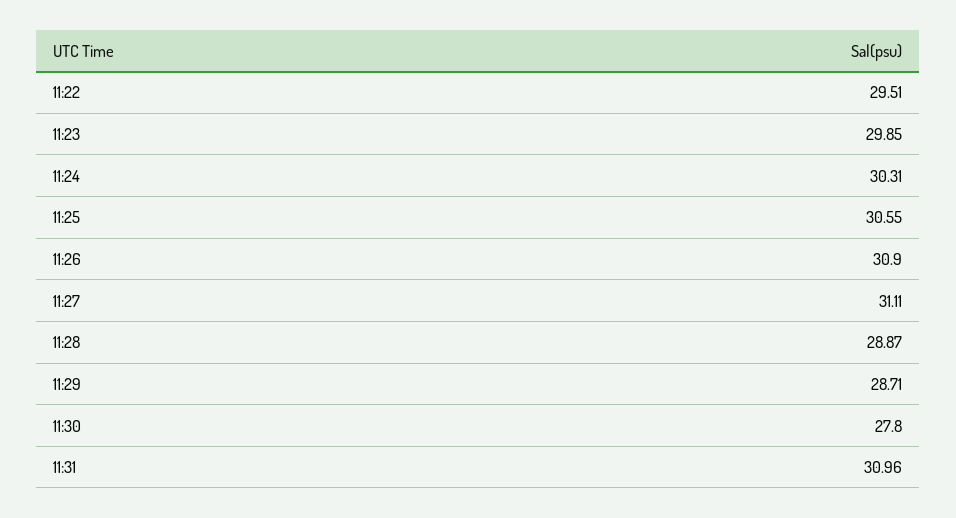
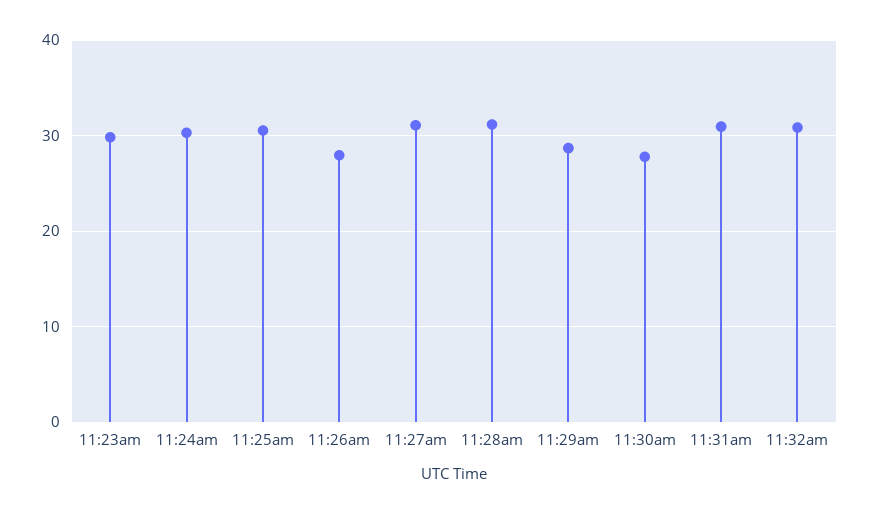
11:22: 29.51 -> none
11:26: 30.9 -> 28
11:28: 28.87 -> 31
11:32am: none -> 31

